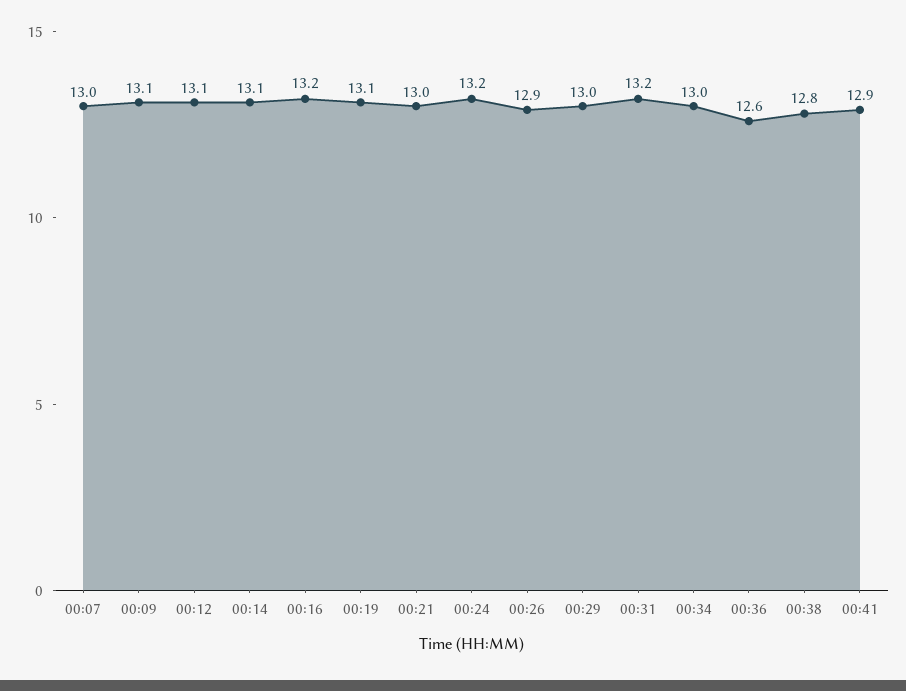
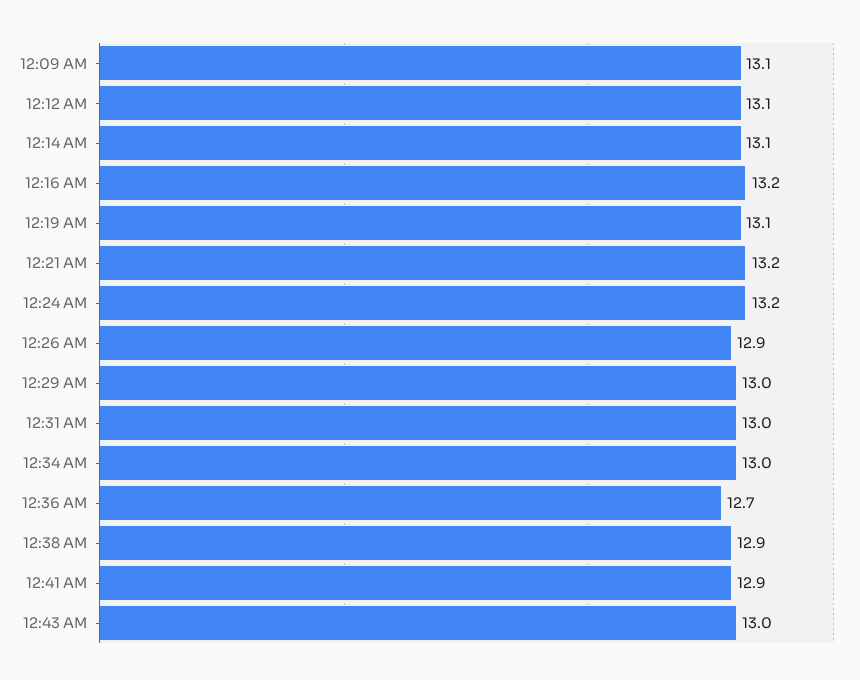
00:07: 13 -> none
00:21: 13 -> 13.2
00:31: 13.2 -> 13
00:36: 12.6 -> 12.7
00:38: 12.8 -> 12.9
12:43 AM: none -> 13

